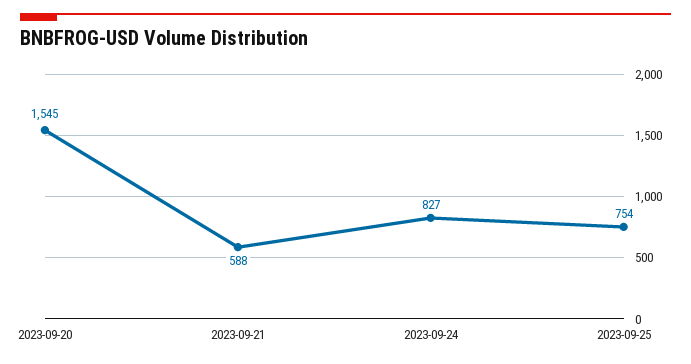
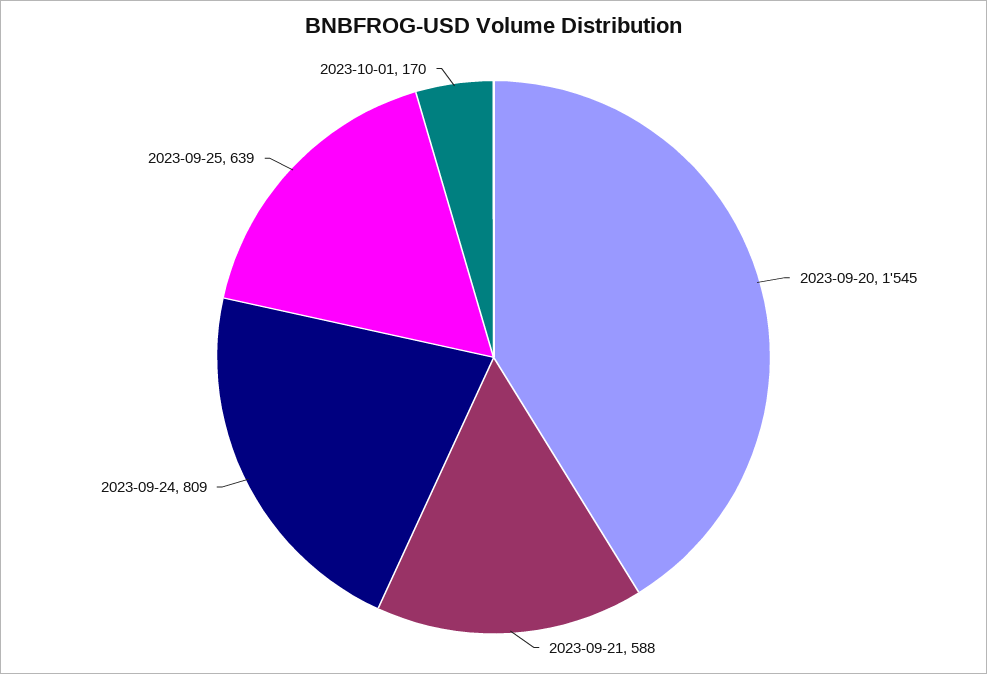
2023-09-24: 827 -> 809
2023-09-25: 754 -> 639
2023-10-01: none -> 170

